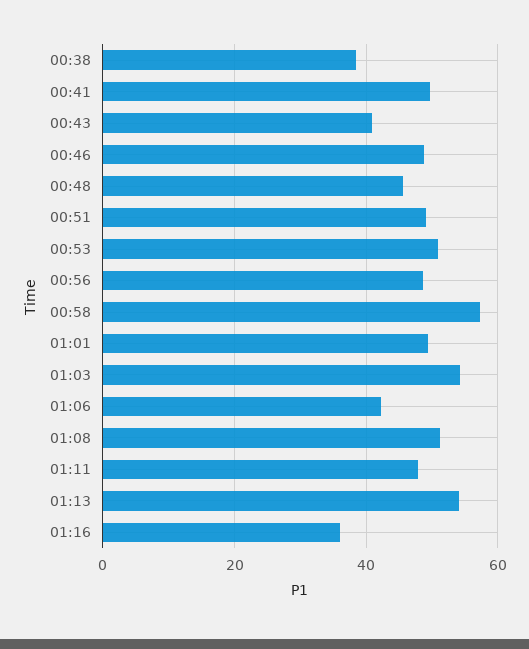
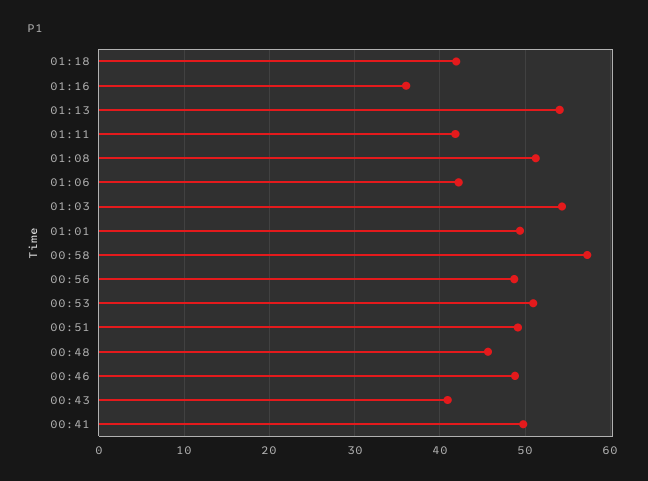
00:38: 38 -> none
01:11: 48 -> 42
01:18: none -> 42

